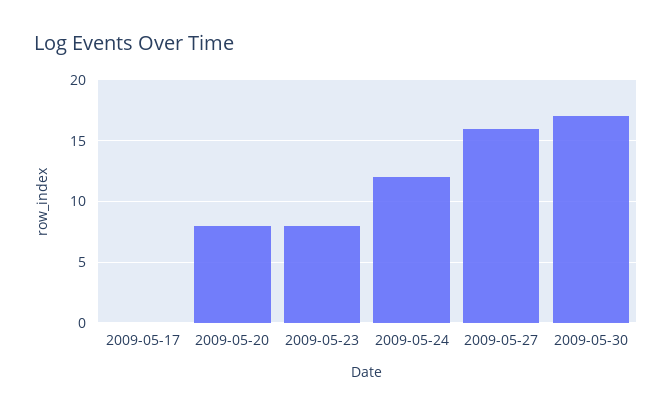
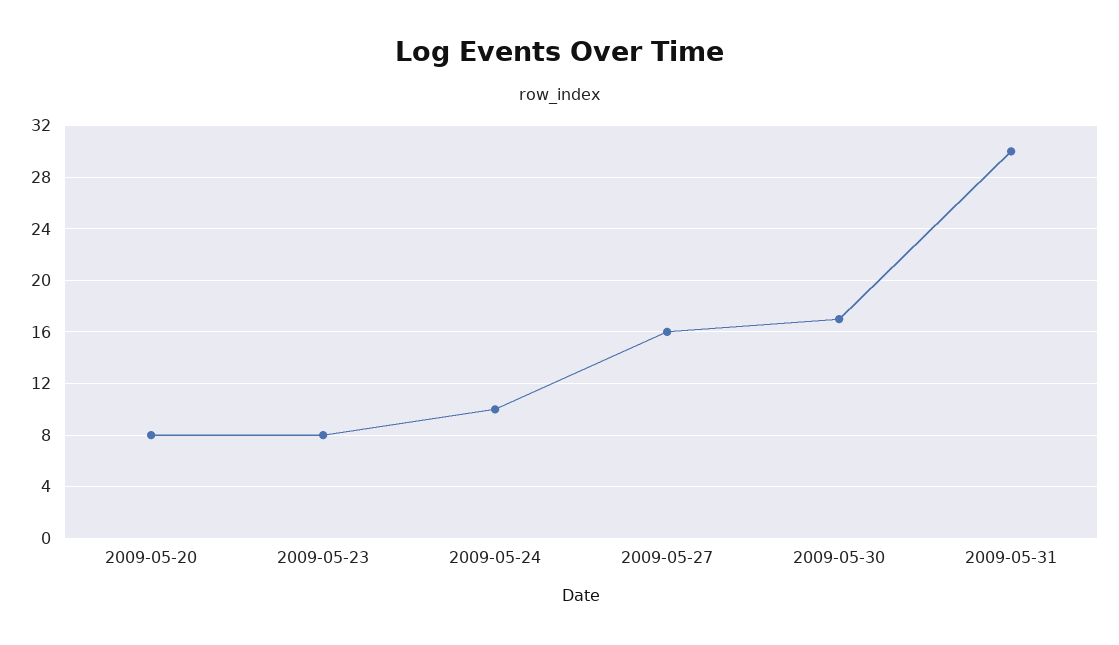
2009-05-17: 0 -> none
2009-05-24: 12 -> 10
2009-05-31: none -> 30

